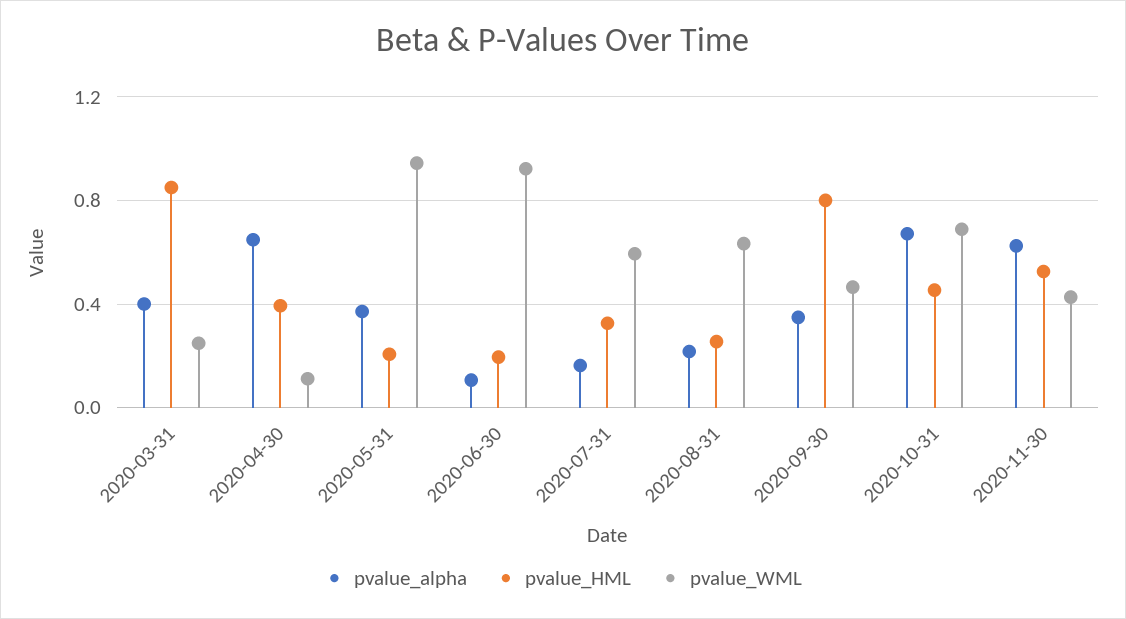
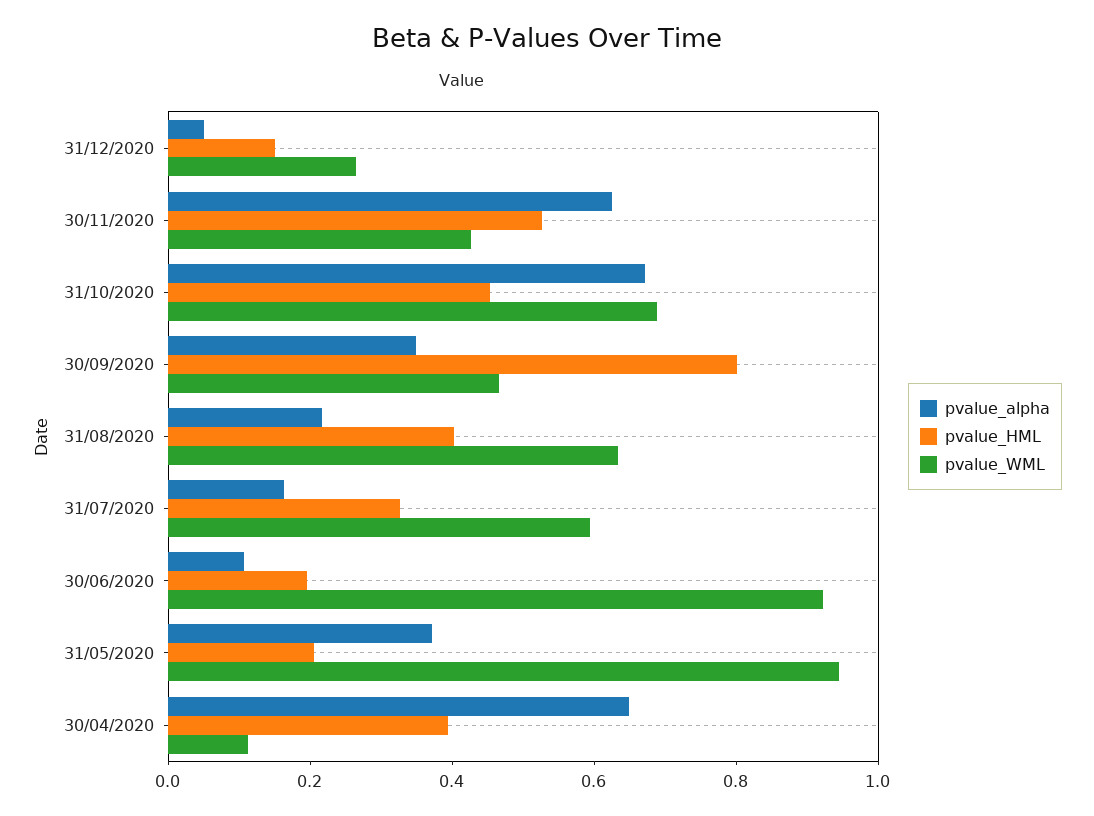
pvalue_alpha, 2020-03-31: 0.4 -> none
pvalue_HML, 2020-03-31: 0.85 -> none
pvalue_WML, 2020-03-31: 0.25 -> none
pvalue_HML, 2020-08-31: 0.25 -> 0.4
pvalue_alpha, 31/12/2020: none -> 0.05
pvalue_HML, 31/12/2020: none -> 0.15
pvalue_WML, 31/12/2020: none -> 0.25

